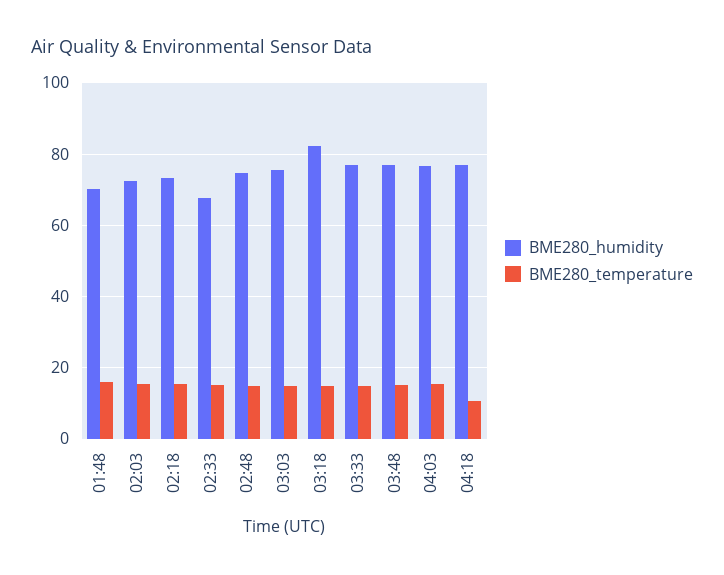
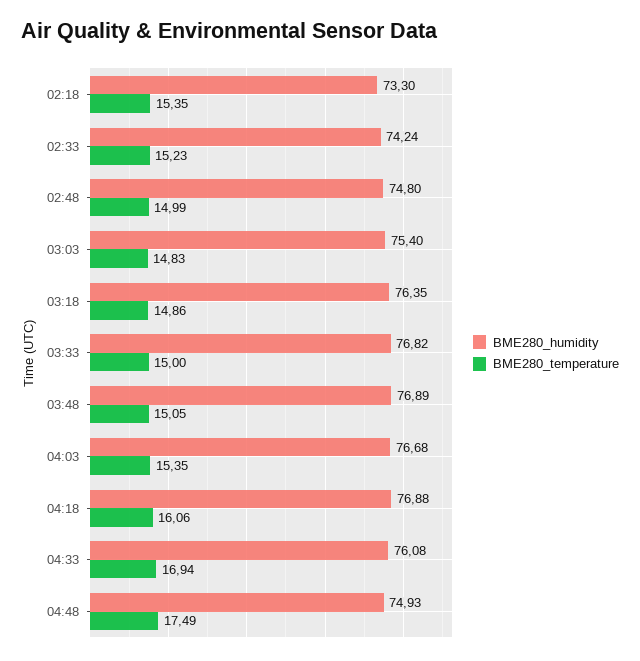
BME280_humidity, 01:48: 70 -> none
BME280_temperature, 01:48: 16 -> none
BME280_humidity, 02:03: 72 -> none
BME280_temperature, 02:03: 16 -> none
BME280_humidity, 02:33: 68 -> 74.24
BME280_humidity, 03:18: 82 -> 76.35
BME280_temperature, 04:18: 10 -> 16.06
BME280_humidity, 04:33: none -> 76.08
BME280_temperature, 04:33: none -> 16.94
BME280_humidity, 04:48: none -> 74.93
BME280_temperature, 04:48: none -> 17.49

